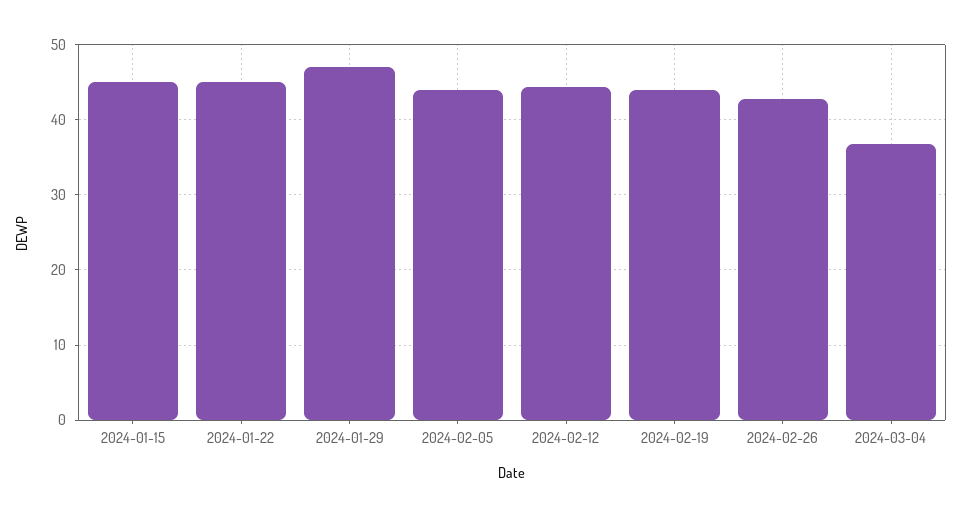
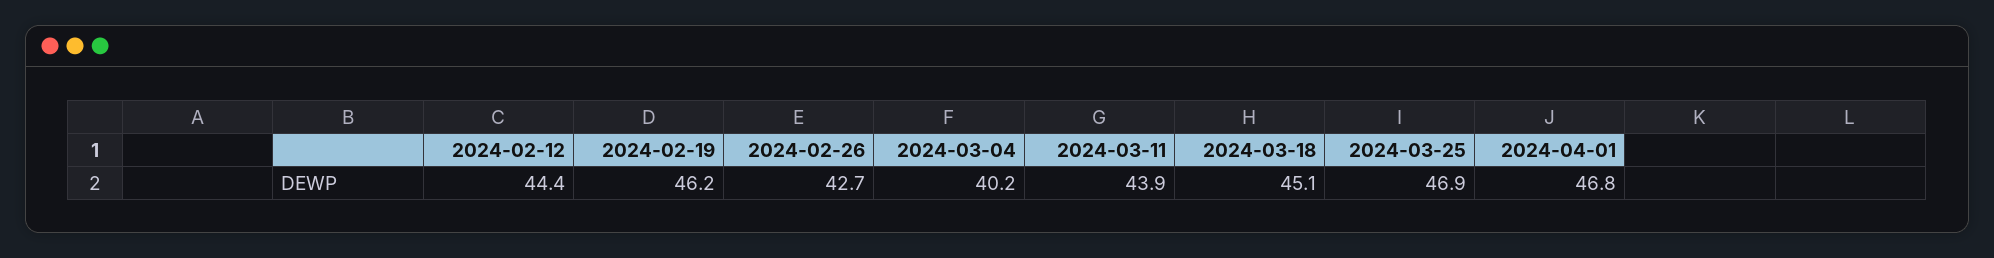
2024-01-15: 45 -> none
2024-01-22: 45 -> none
2024-01-29: 47 -> none
2024-02-05: 44 -> none
2024-02-19: 44 -> 46.2
2024-03-04: 37 -> 40.2
2024-03-11: none -> 43.9
2024-03-18: none -> 45.1
2024-03-25: none -> 46.9
2024-04-01: none -> 46.8

